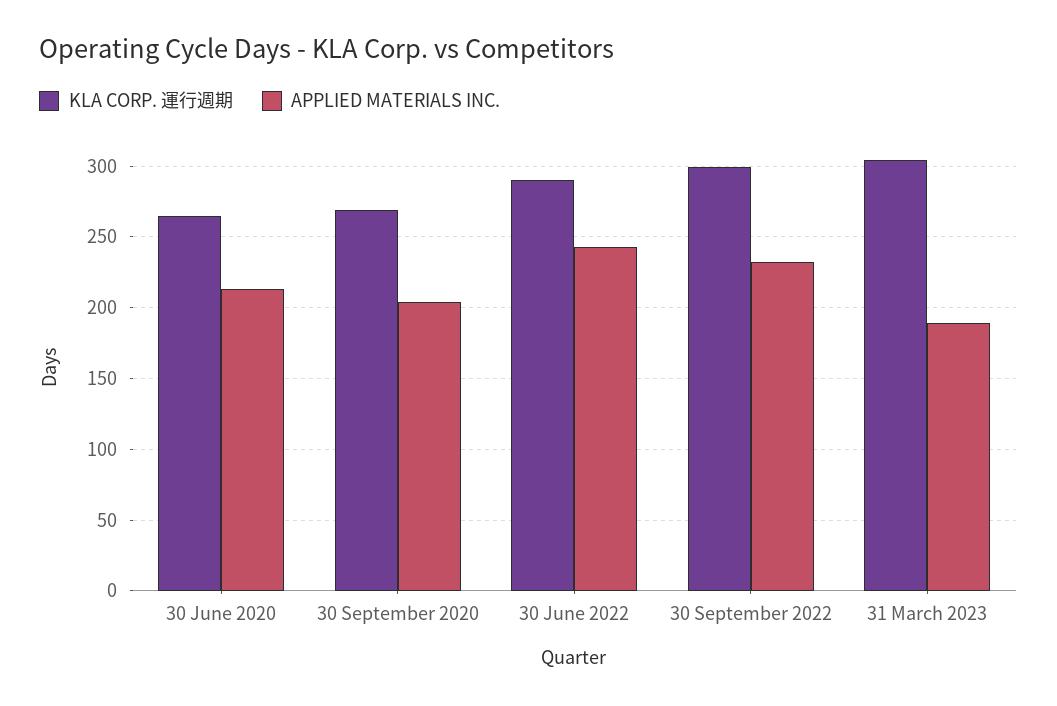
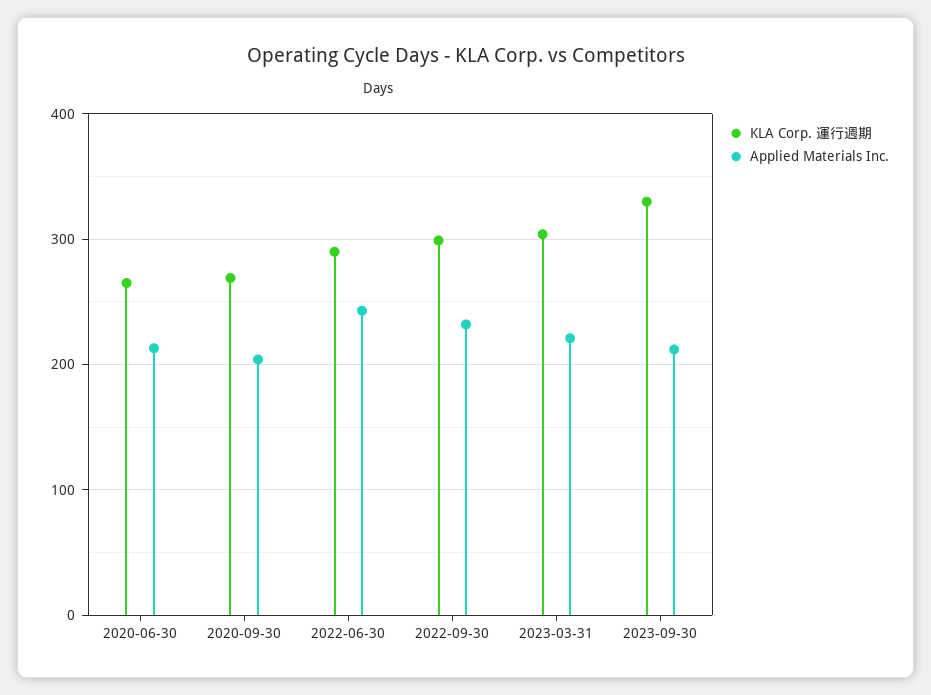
APPLIED MATERIALS INC., 31 March 2023: 190 -> 220
KLA CORP. 運行週期, 2023-09-30: none -> 330
APPLIED MATERIALS INC., 2023-09-30: none -> 210

